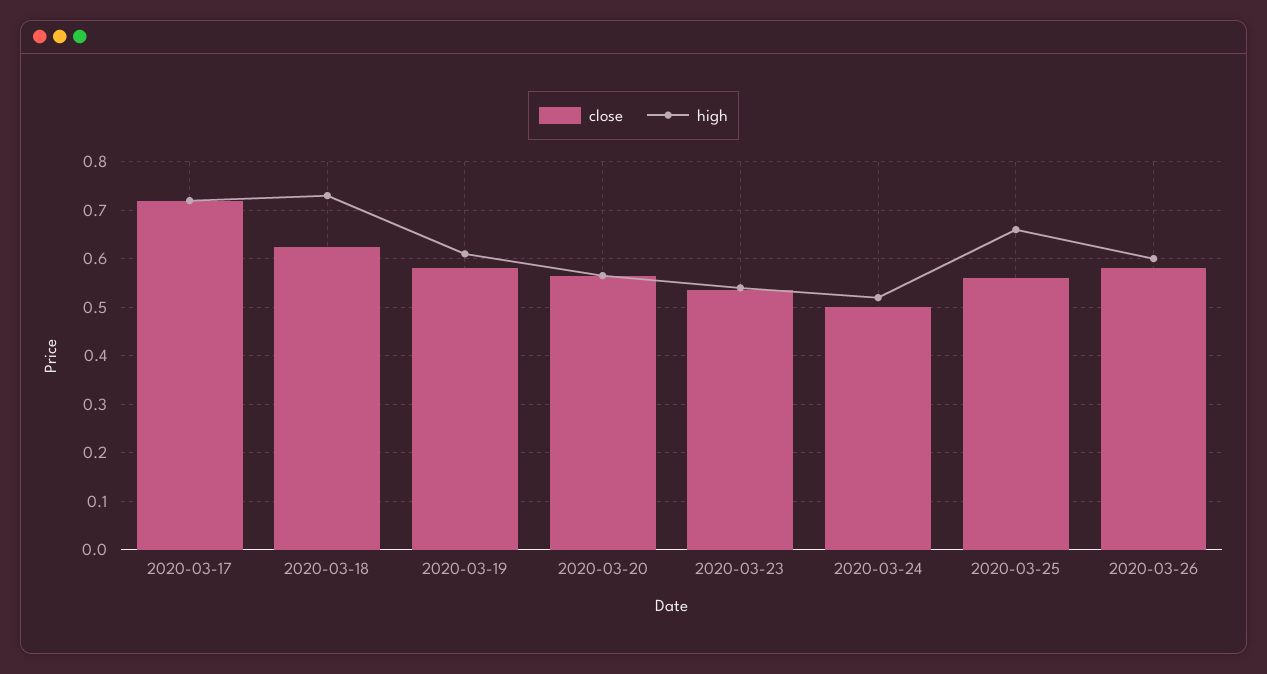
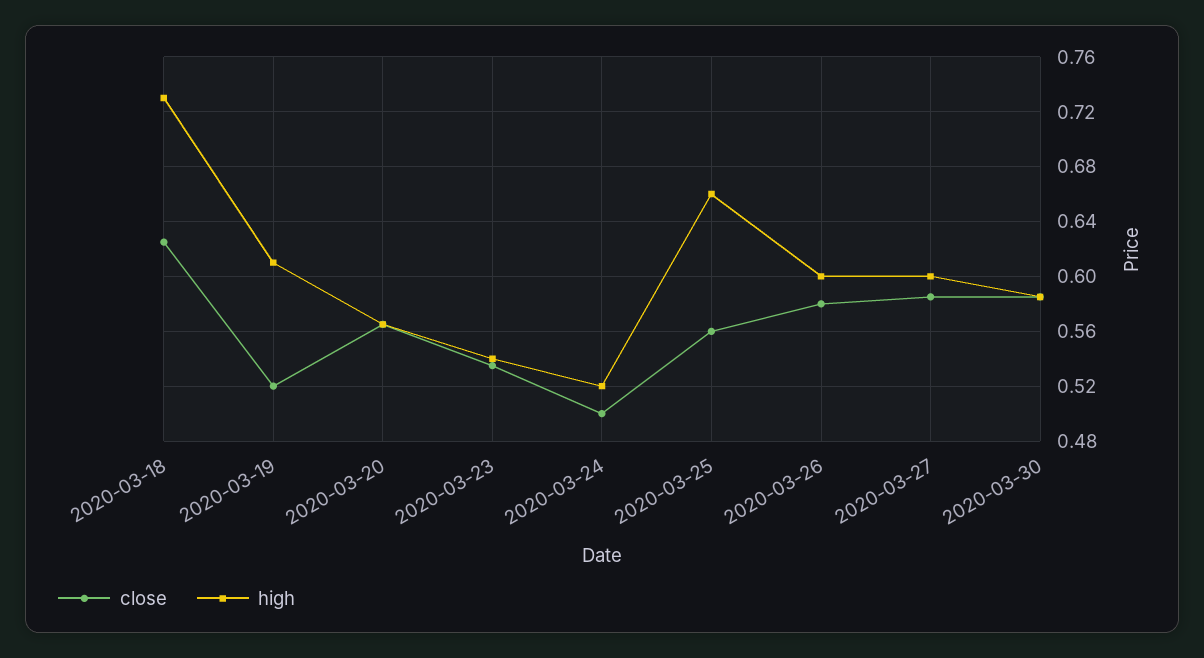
close, 2020-03-17: 0.72 -> none
high, 2020-03-17: 0.72 -> none
close, 2020-03-19: 0.58 -> 0.52
close, 2020-03-27: none -> 0.585
high, 2020-03-27: none -> 0.6
close, 2020-03-30: none -> 0.585
high, 2020-03-30: none -> 0.585

